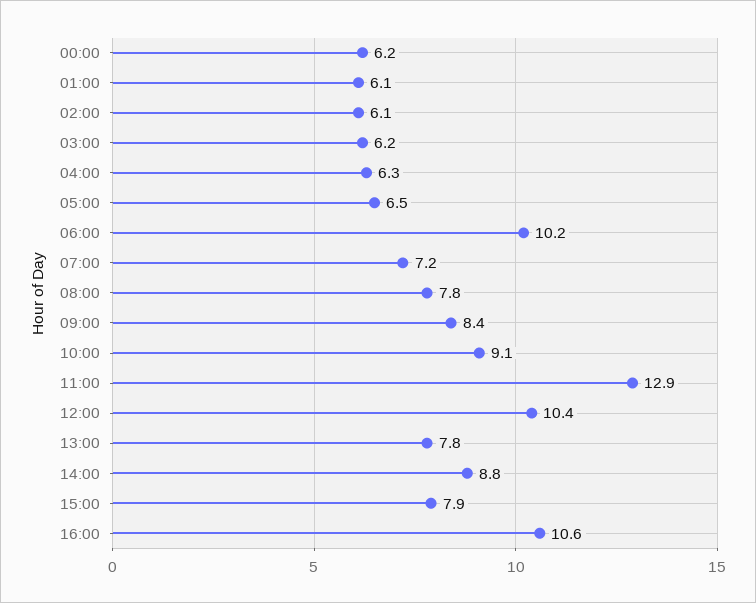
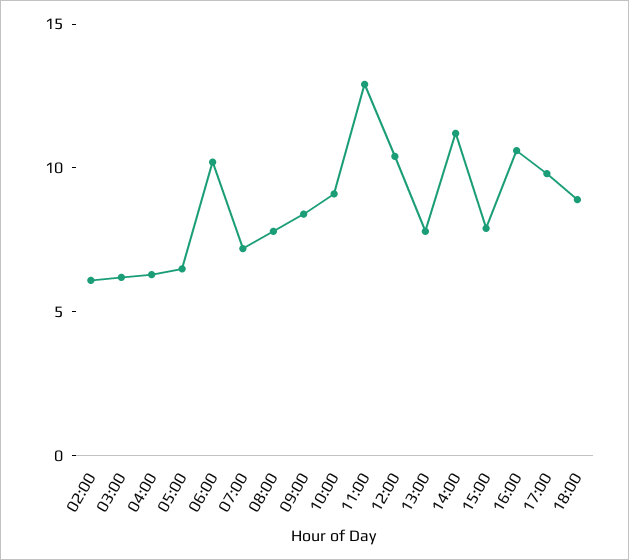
00:00: 6.2 -> none
01:00: 6.1 -> none
14:00: 8.8 -> 11
17:00: none -> 10
18:00: none -> 9

